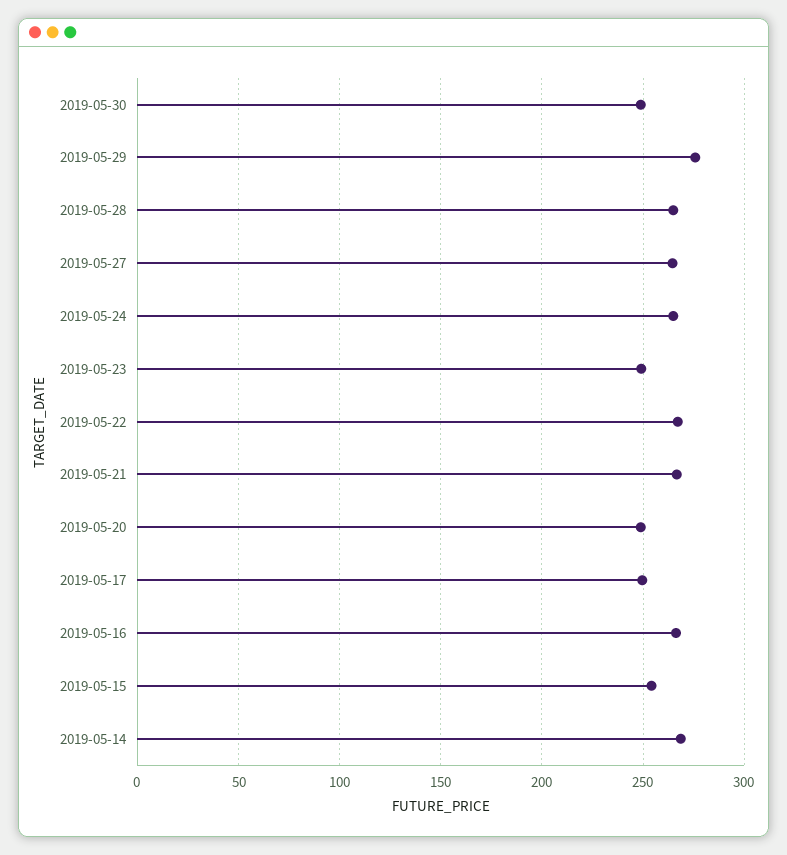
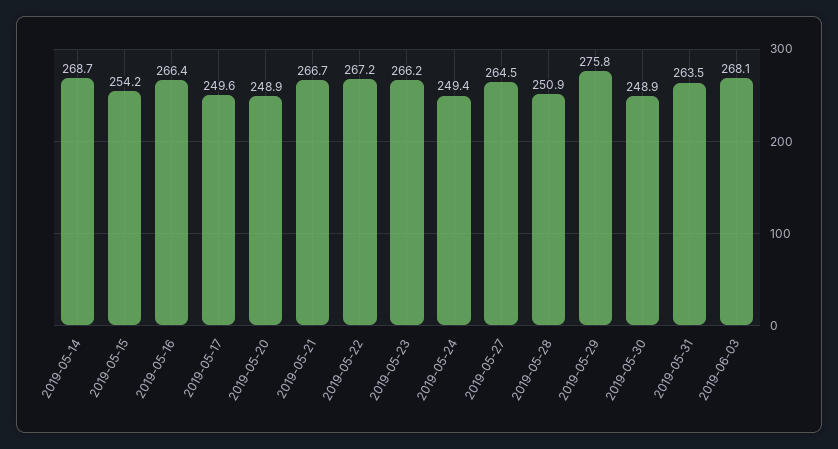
2019-05-28: 265 -> 250.9
2019-05-24: 265 -> 249.4
2019-05-23: 250 -> 266.2
2019-05-31: none -> 263.5
2019-06-03: none -> 268.1

